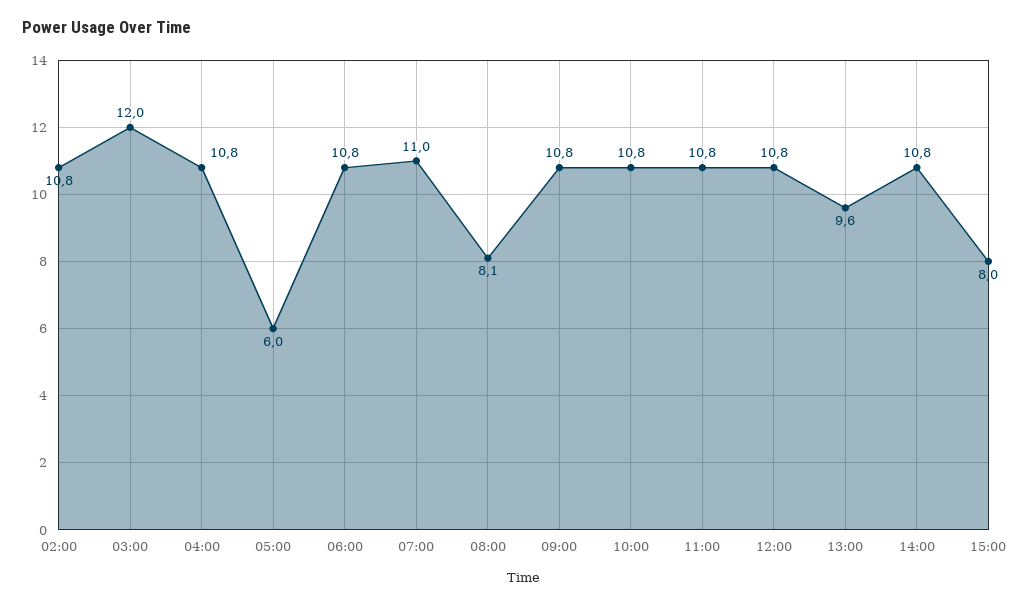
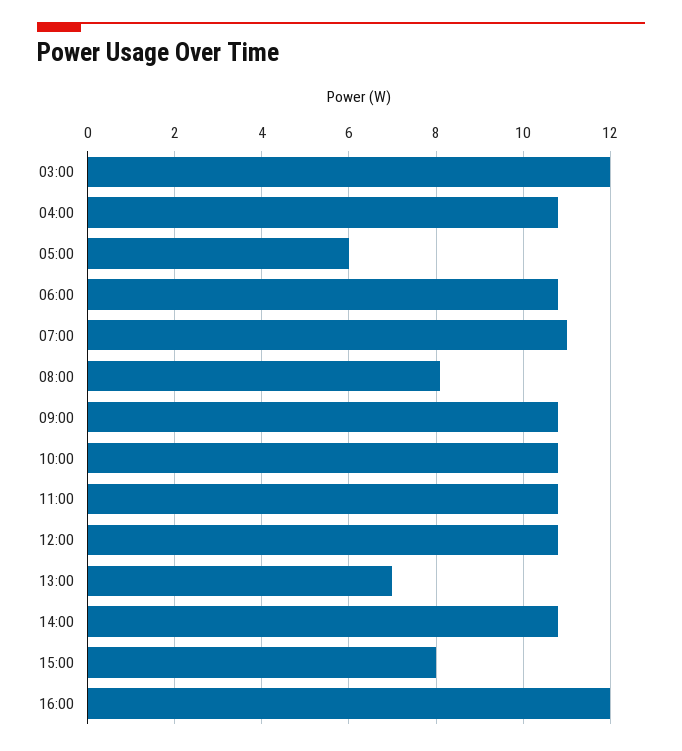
02:00: 10.8 -> none
13:00: 9.6 -> 7
16:00: none -> 12

